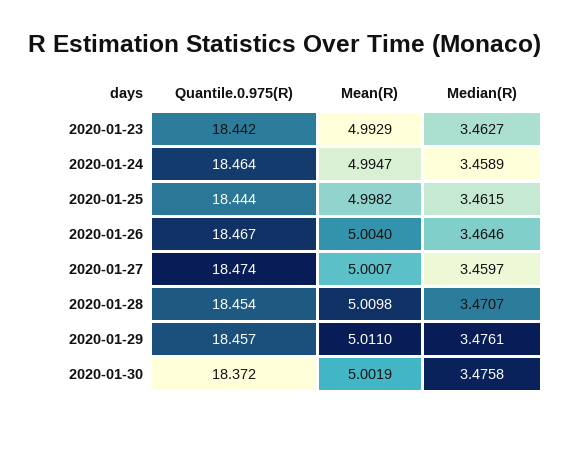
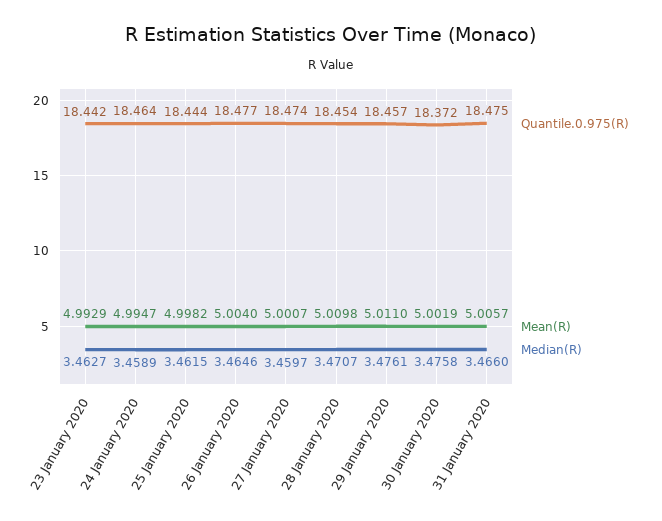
Quantile.0.975(R), 2020-01-26: 18.467 -> 18.477
Quantile.0.975(R), 31 January 2020: none -> 18.475
Mean(R), 31 January 2020: none -> 5.0057
Median(R), 31 January 2020: none -> 3.466

